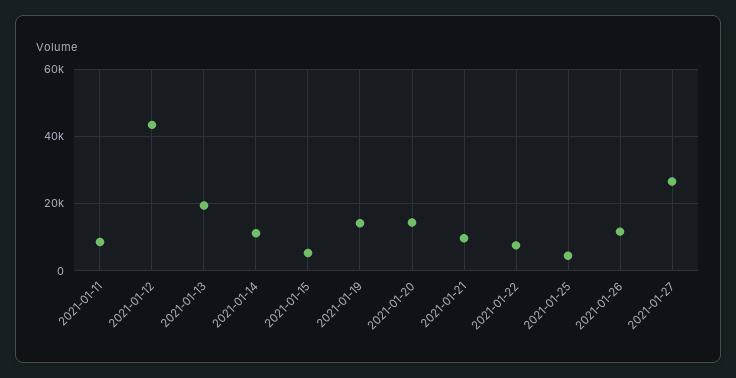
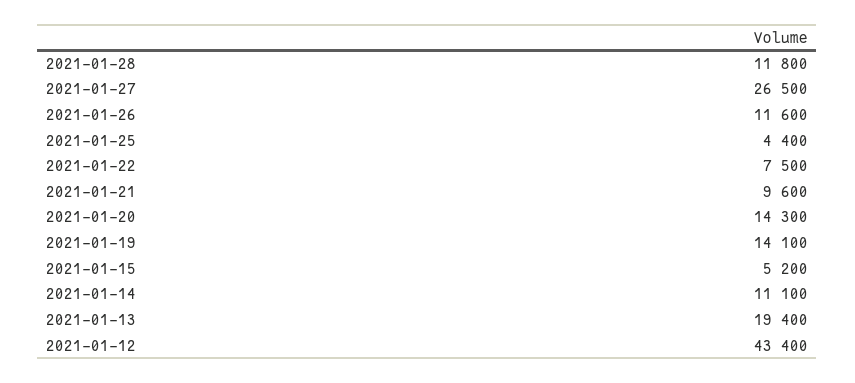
2021-01-11: 8000 -> none
2021-01-28: none -> 11800

